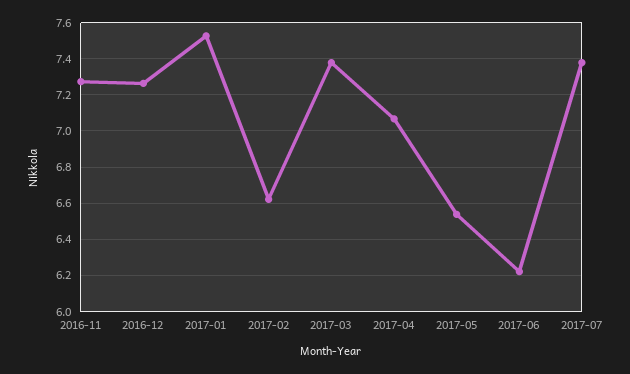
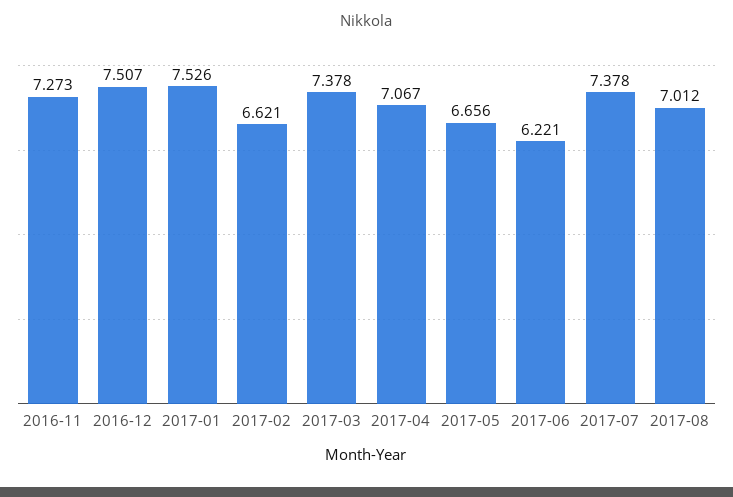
2016-12: 7.25 -> 7.507
2017-05: 6.55 -> 6.656
2017-08: none -> 7.012

